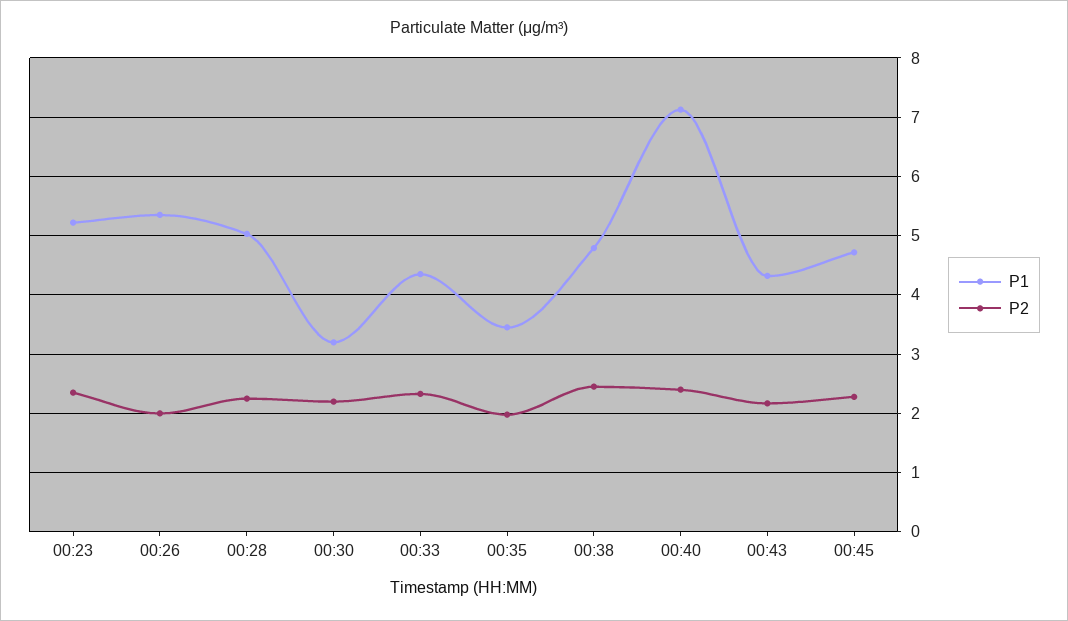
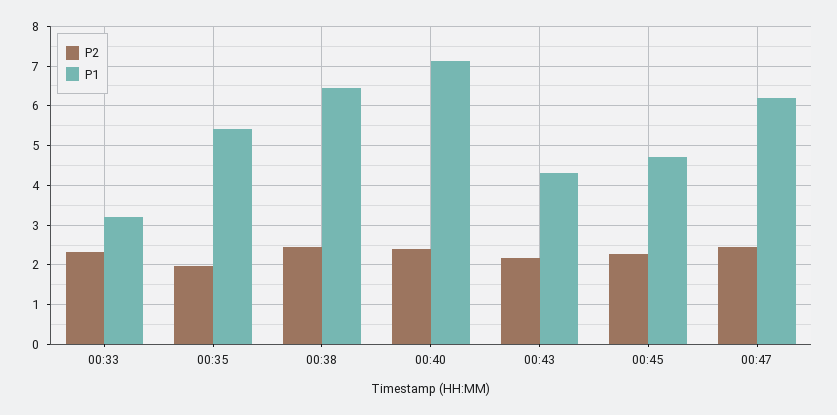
P1, 00:23: 5.2 -> none
P2, 00:23: 2.4 -> none
P1, 00:26: 5.4 -> none
P2, 00:26: 2 -> none
P1, 00:28: 5 -> none
P2, 00:28: 2.2 -> none
P1, 00:30: 3.2 -> none
P2, 00:30: 2.2 -> none
P1, 00:33: 4.4 -> 3.2
P1, 00:35: 3.4 -> 5.4
P1, 00:38: 4.8 -> 6.4
P2, 00:47: none -> 2.4
P1, 00:47: none -> 6.2

